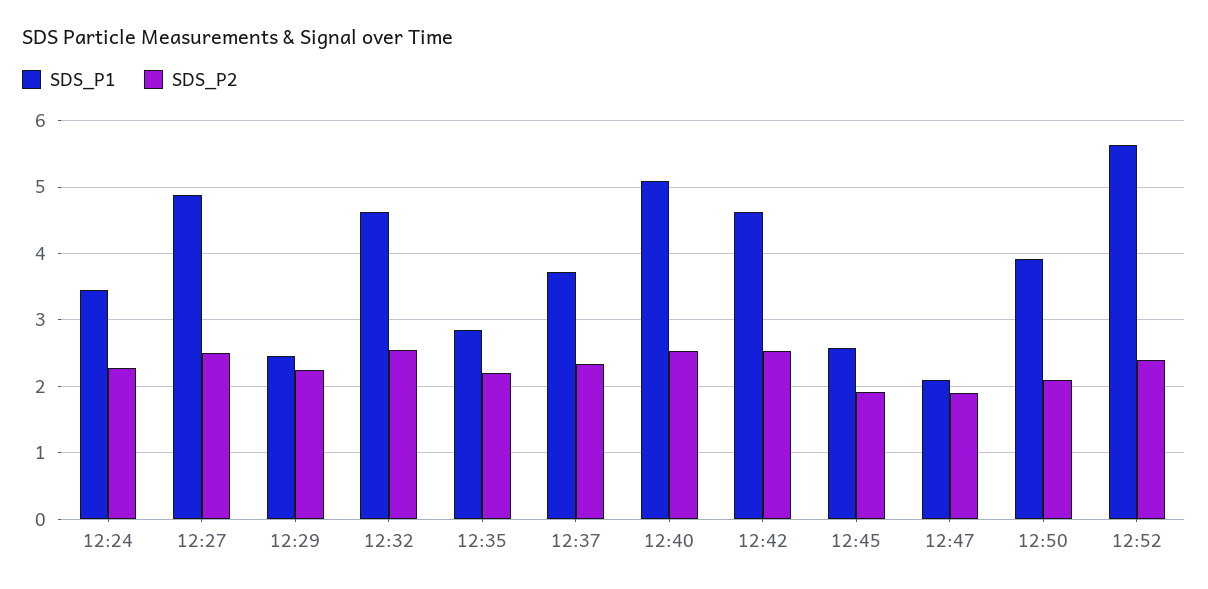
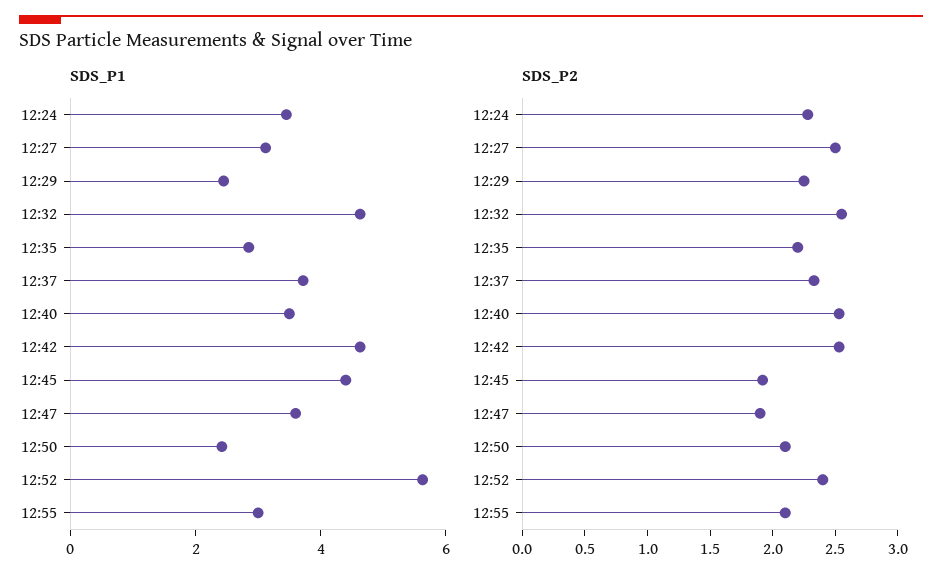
SDS_P1, 12:27: 4.9 -> 3
SDS_P1, 12:40: 5.1 -> 3.5
SDS_P1, 12:45: 2.6 -> 4.5
SDS_P1, 12:47: 2.1 -> 3.5
SDS_P1, 12:50: 3.9 -> 2.5
SDS_P1, 12:55: none -> 3
SDS_P2, 12:55: none -> 2.1

